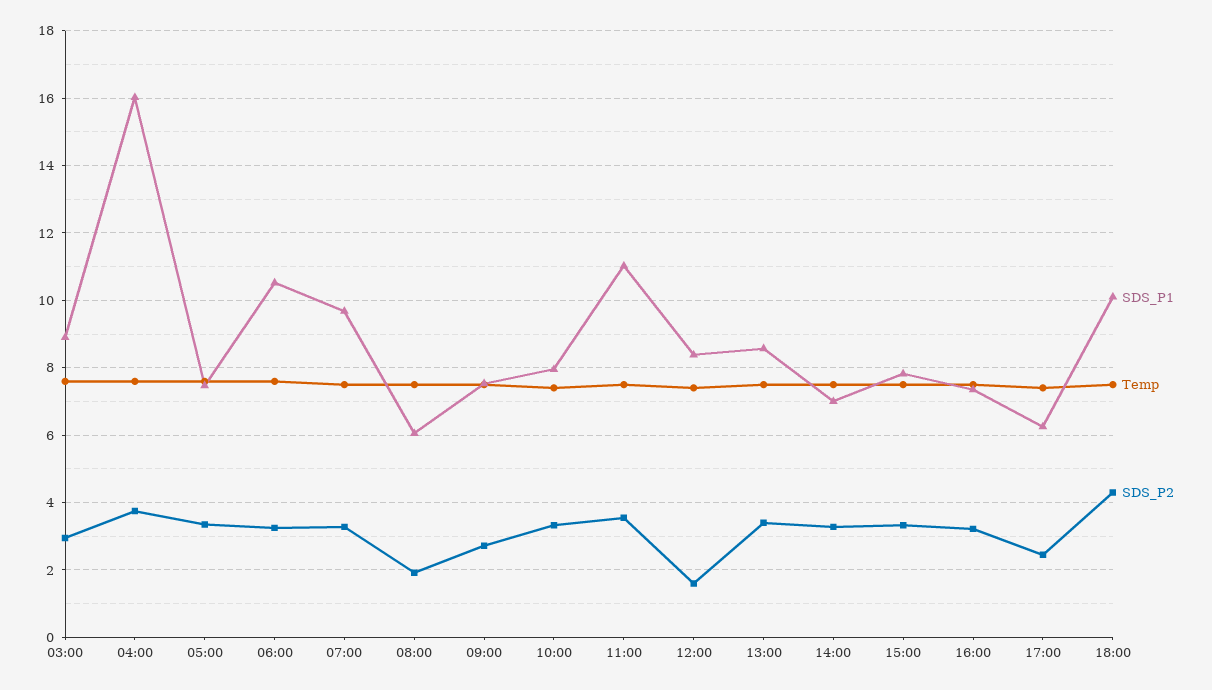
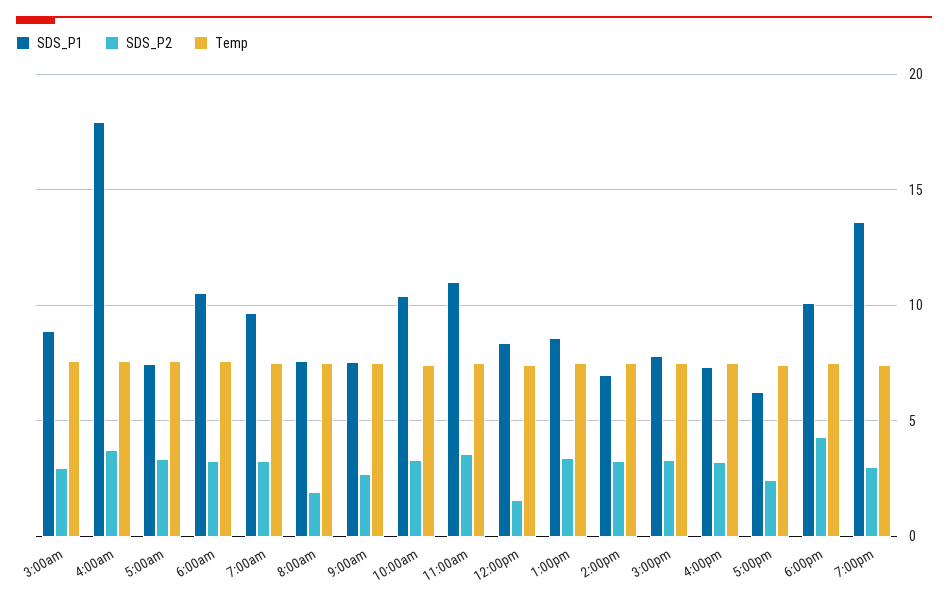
SDS_P1, 04:00: 16 -> 18
SDS_P1, 08:00: 6 -> 7.5
SDS_P1, 10:00: 8 -> 10.5
SDS_P1, 7:00pm: none -> 13.5
SDS_P2, 7:00pm: none -> 3
Temp, 7:00pm: none -> 7.5

